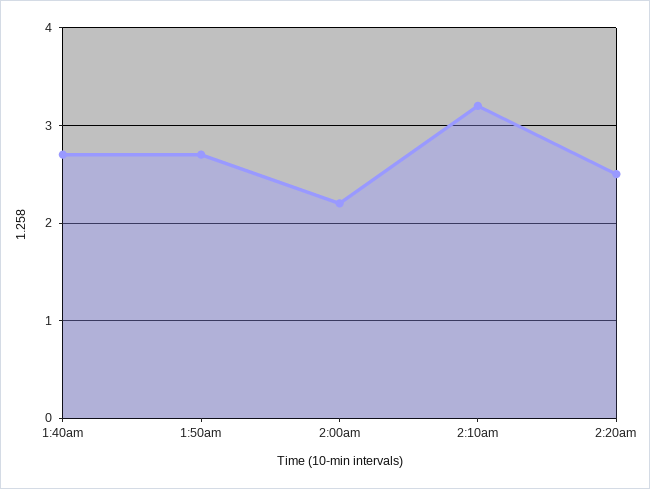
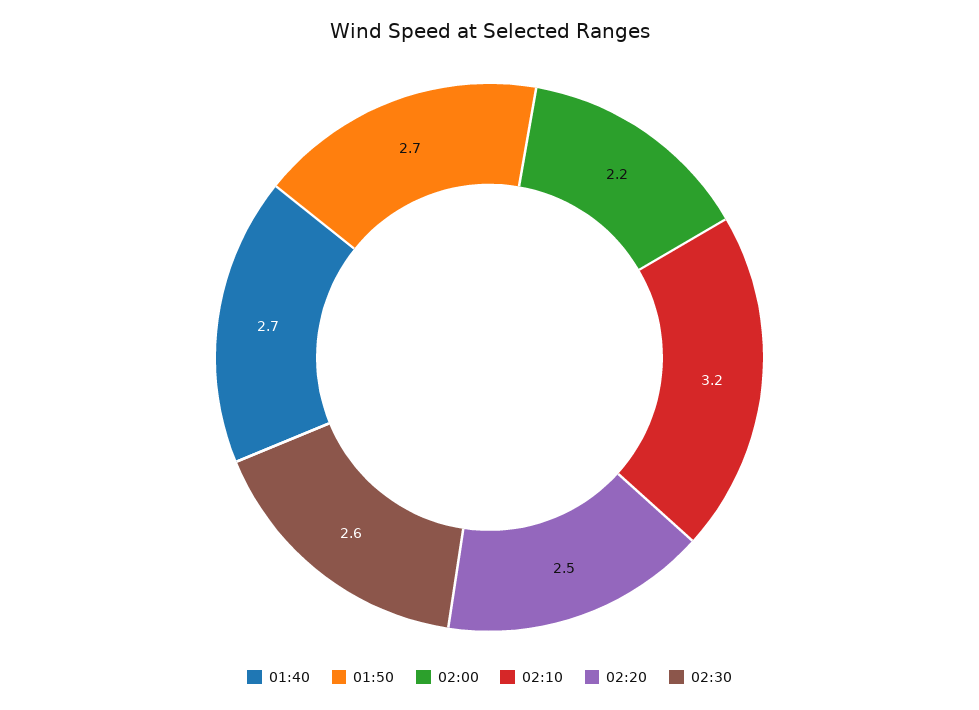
02:30: none -> 2.6

